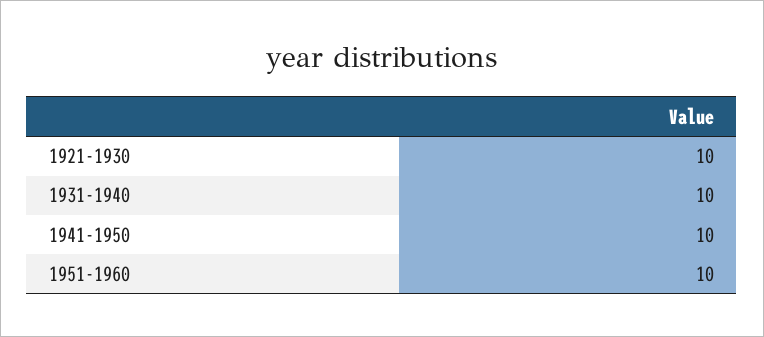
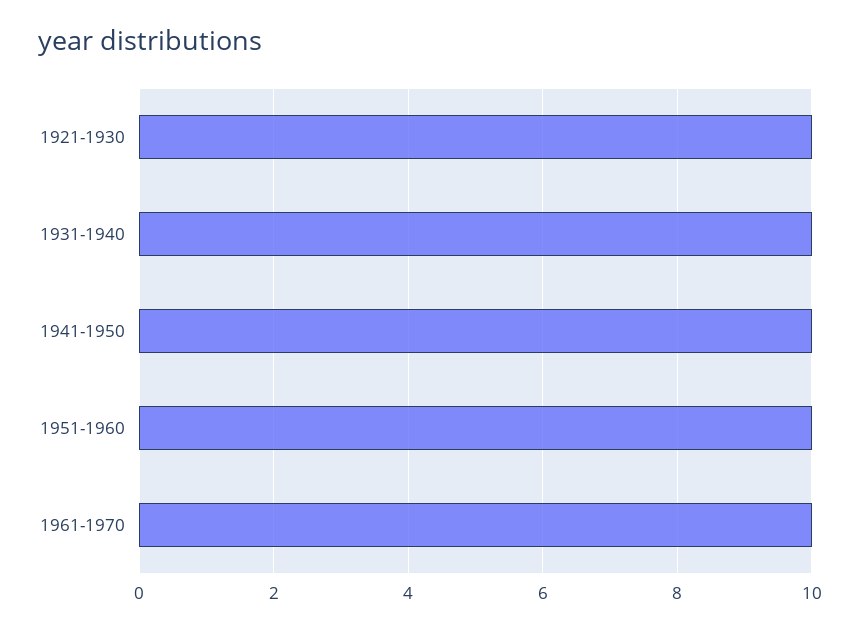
1961-1970: none -> 10

